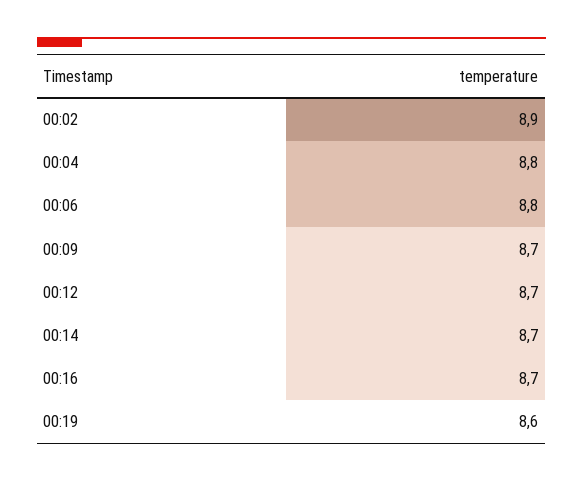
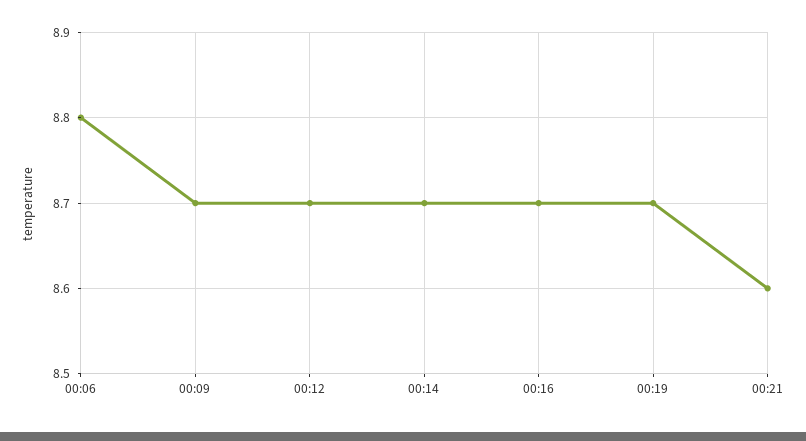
00:02: 8.9 -> none
00:04: 8.8 -> none
00:19: 8.6 -> 8.7
00:21: none -> 8.6

